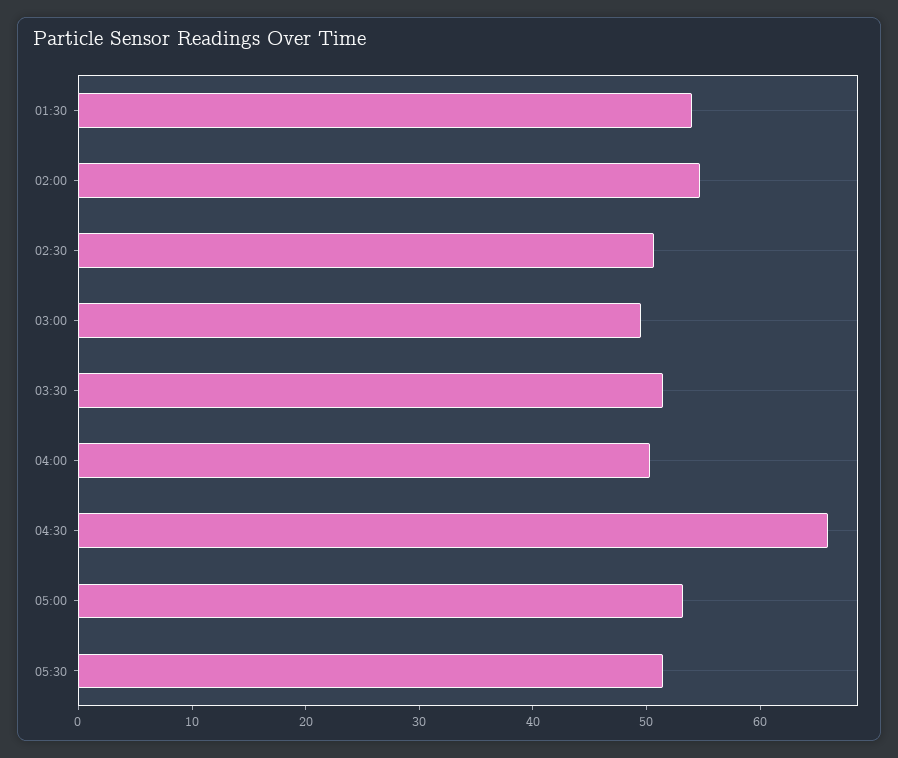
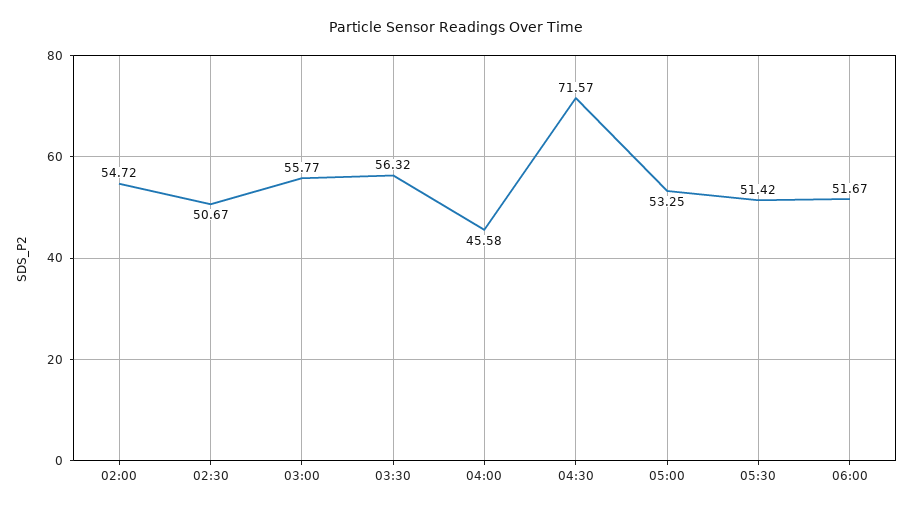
01:30: 54 -> none
03:00: 50 -> 55.77
03:30: 52 -> 56.32
04:00: 50 -> 45.58
04:30: 66 -> 71.57
06:00: none -> 51.67

